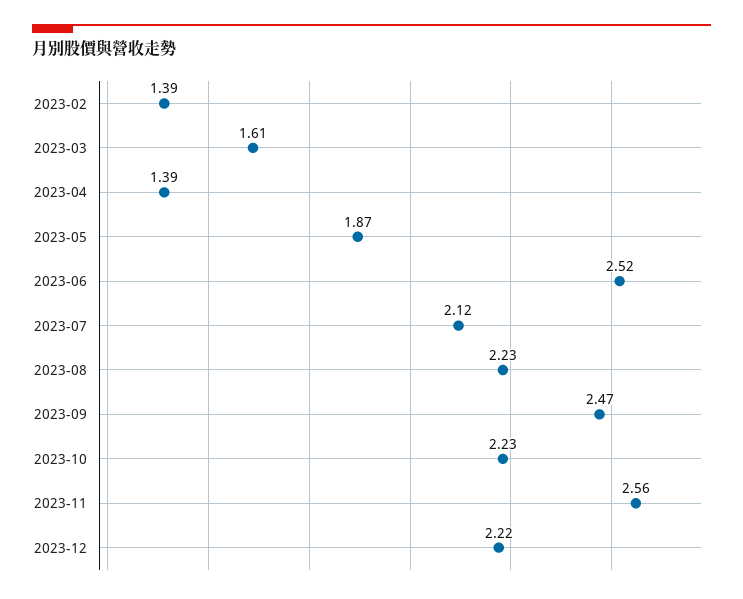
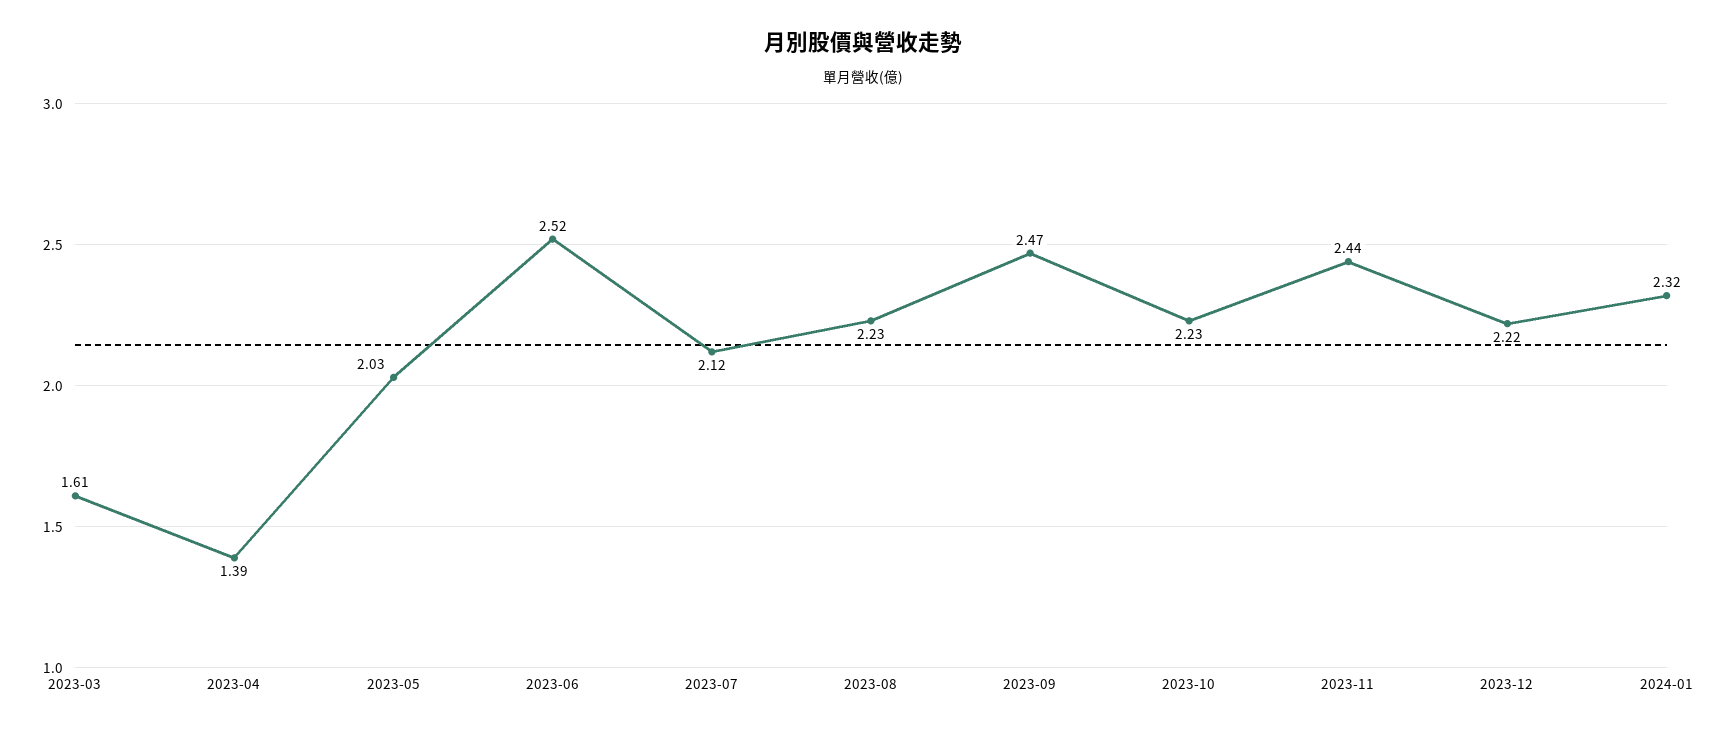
2023-02: 1.39 -> none
2023-05: 1.87 -> 2.03
2023-11: 2.56 -> 2.44
2024-01: none -> 2.32

